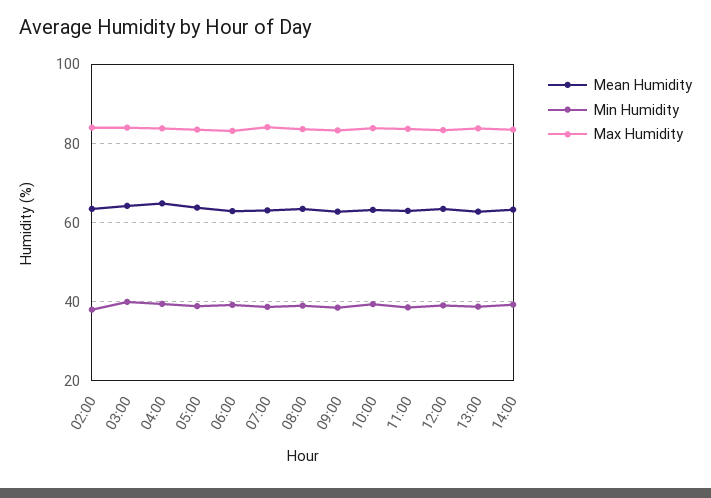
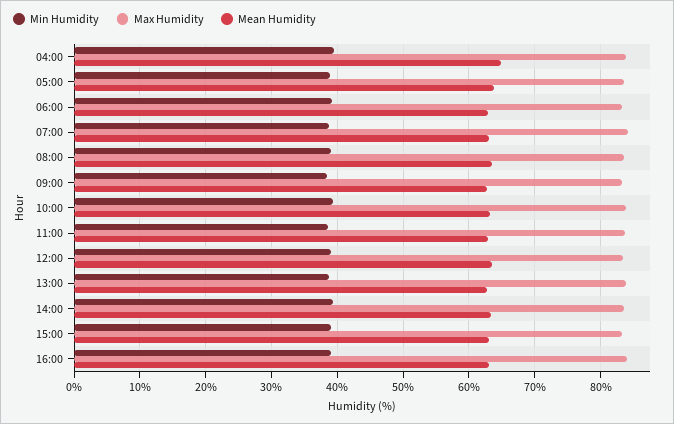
Mean Humidity, 02:00: 64 -> none
Min Humidity, 02:00: 38 -> none
Max Humidity, 02:00: 84 -> none
Mean Humidity, 03:00: 64 -> none
Min Humidity, 03:00: 40 -> none
Max Humidity, 03:00: 84 -> none
Min Humidity, 15:00: none -> 39
Max Humidity, 15:00: none -> 83
Mean Humidity, 15:00: none -> 63
Min Humidity, 16:00: none -> 39
Max Humidity, 16:00: none -> 84
Mean Humidity, 16:00: none -> 63

